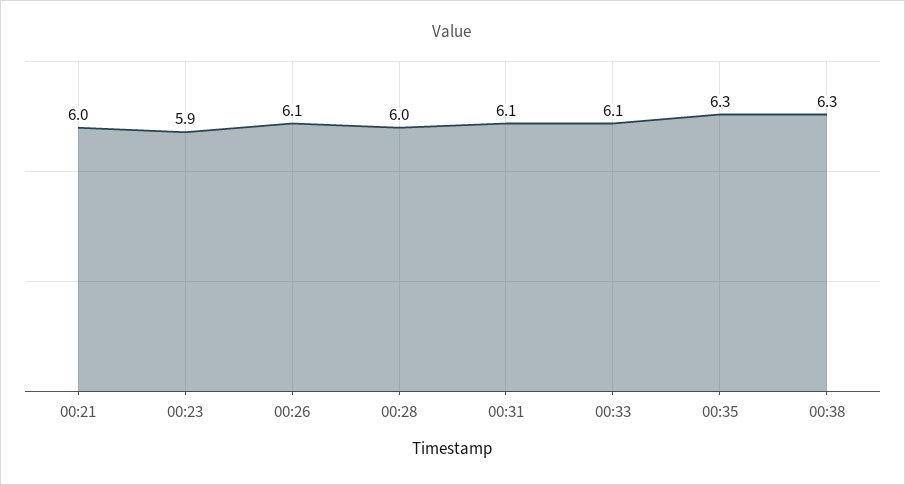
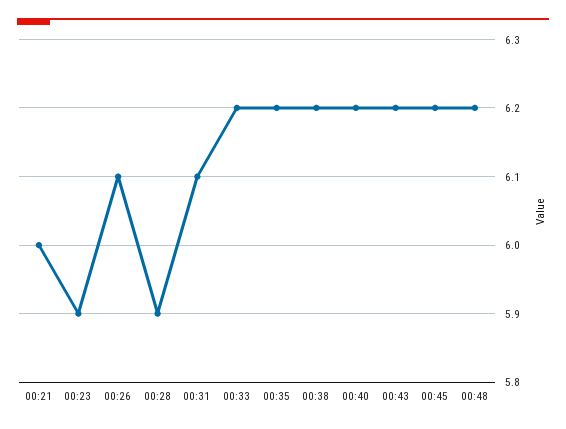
00:28: 6 -> 5.9
00:33: 6.1 -> 6.2
00:35: 6.3 -> 6.2
00:38: 6.3 -> 6.2
00:40: none -> 6.2
00:43: none -> 6.2
00:45: none -> 6.2
00:48: none -> 6.2

